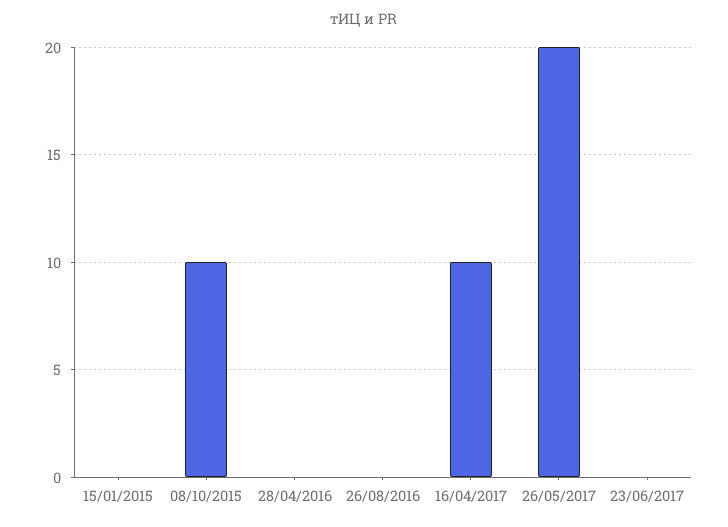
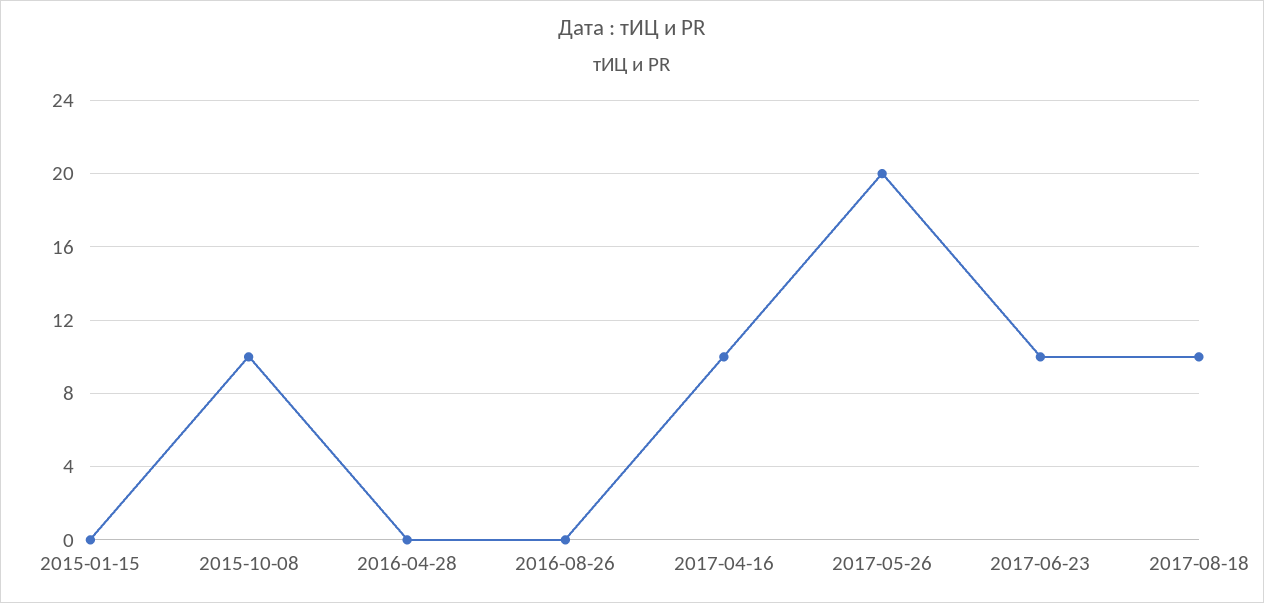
23/06/2017: 0 -> 10
2017-08-18: none -> 10

